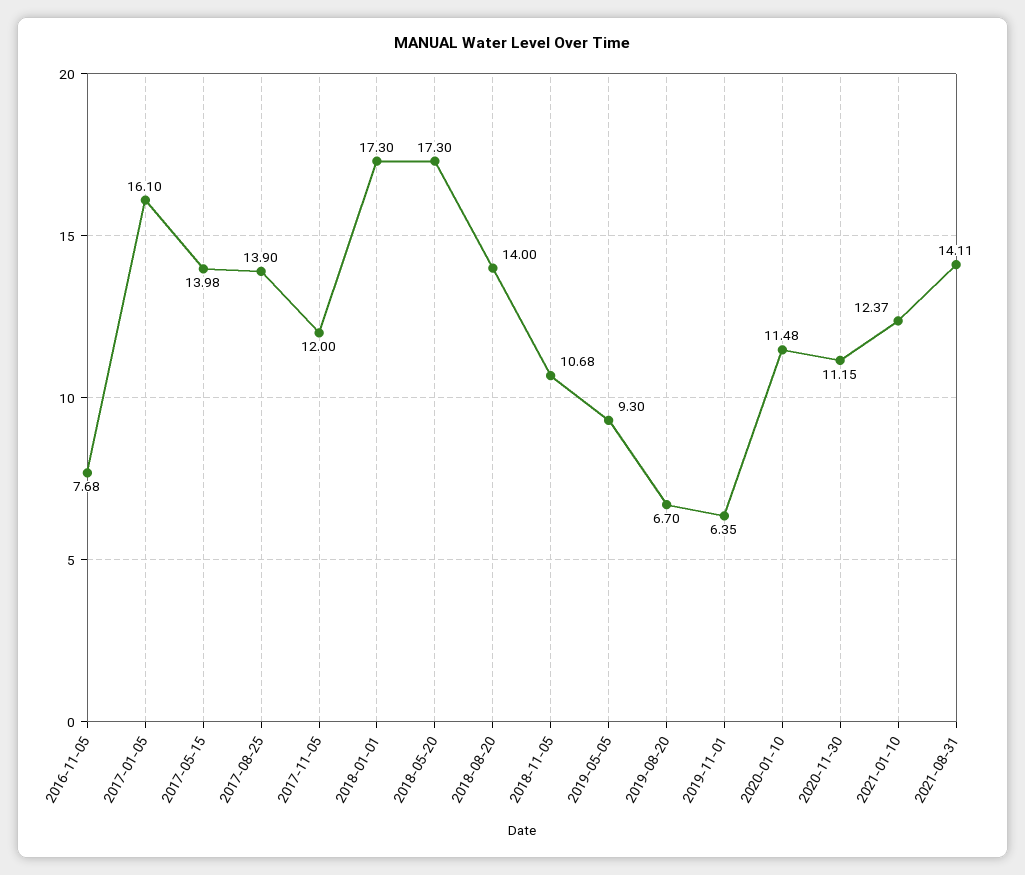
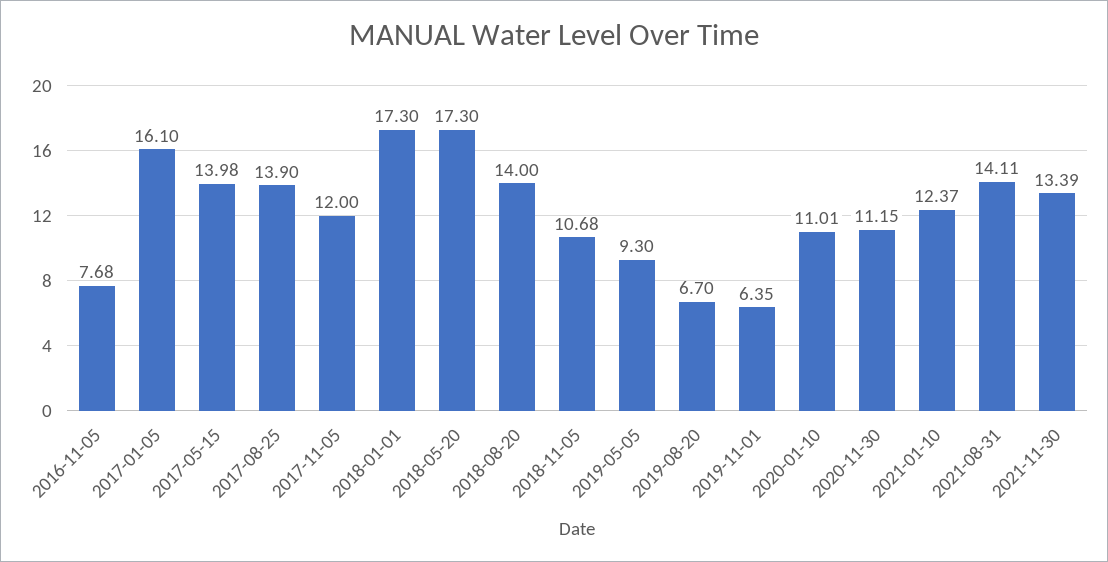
2020-01-10: 11.48 -> 11.01
2021-11-30: none -> 13.39

